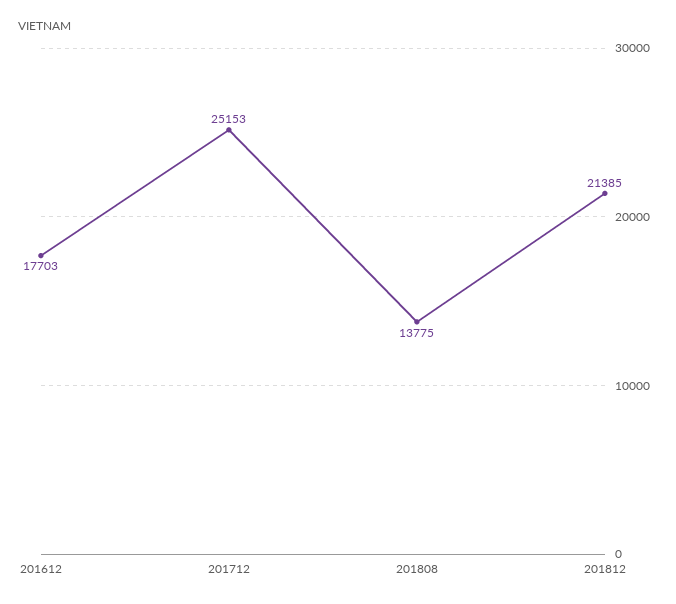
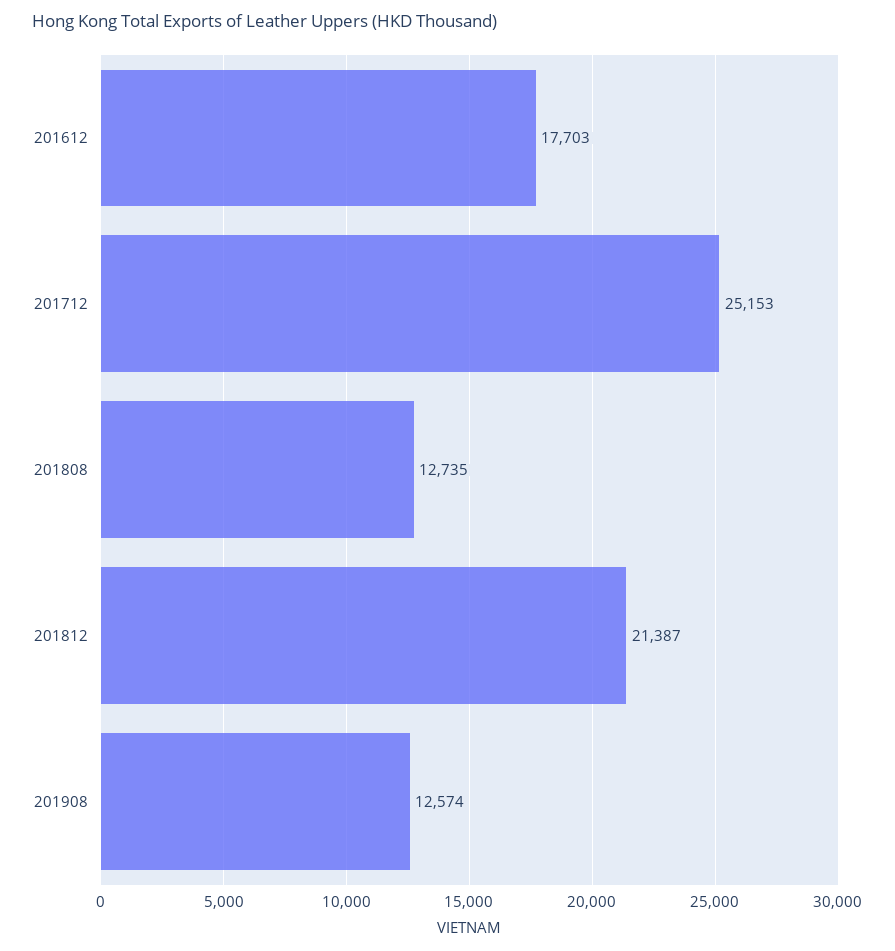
201808: 13775 -> 12735
201812: 21385 -> 21387
201908: none -> 12574

